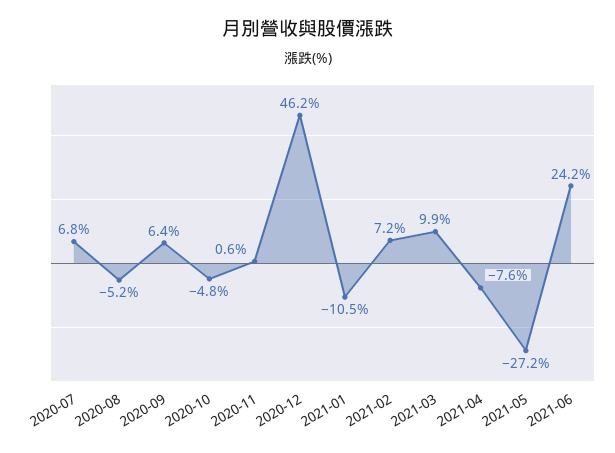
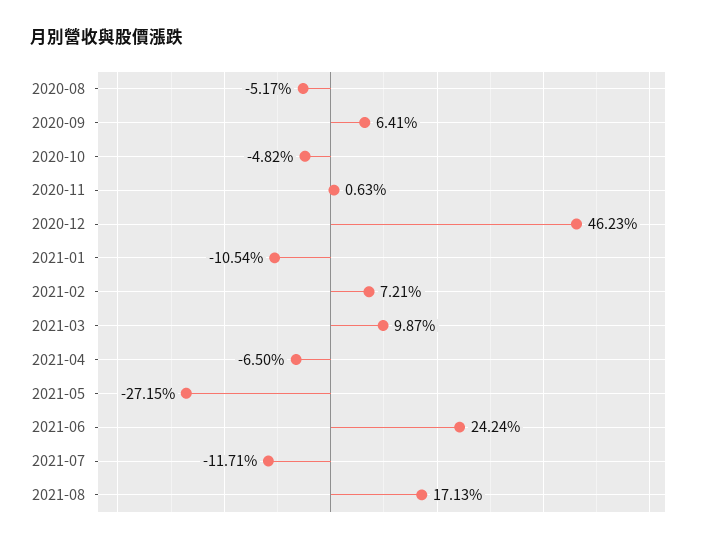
2020-07: 6.8 -> none
2021-04: -7.6 -> -6.5
2021-07: none -> -11.71
2021-08: none -> 17.13

